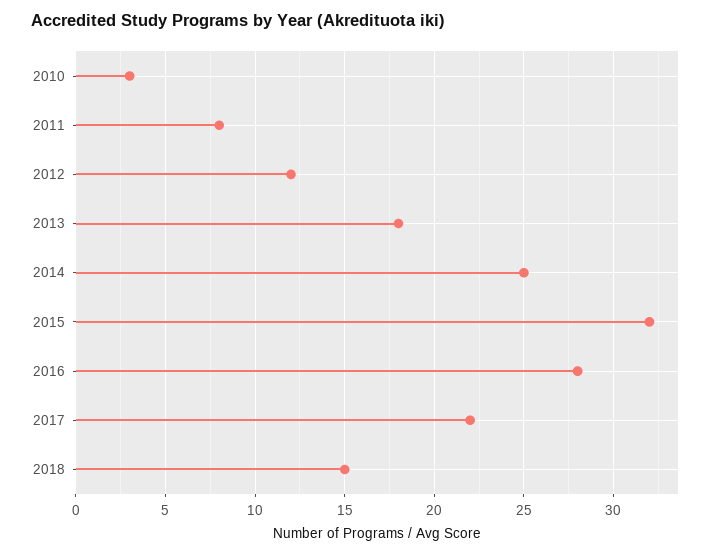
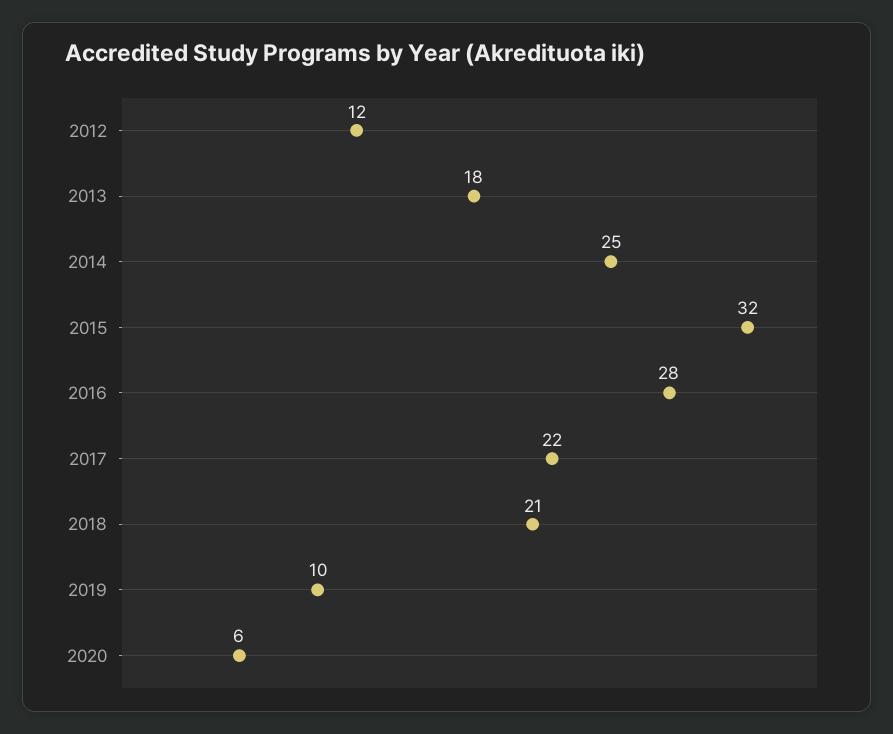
2010: 3 -> none
2011: 8 -> none
2018: 15 -> 21
2019: none -> 10
2020: none -> 6

